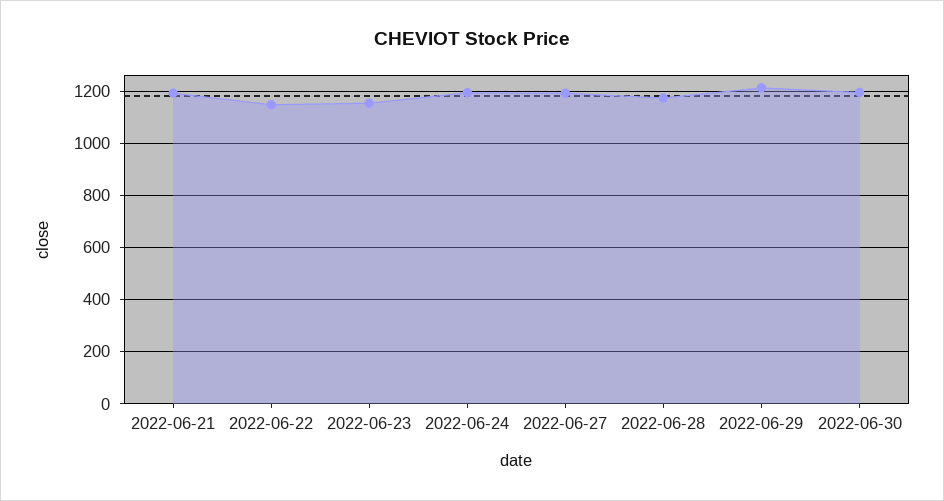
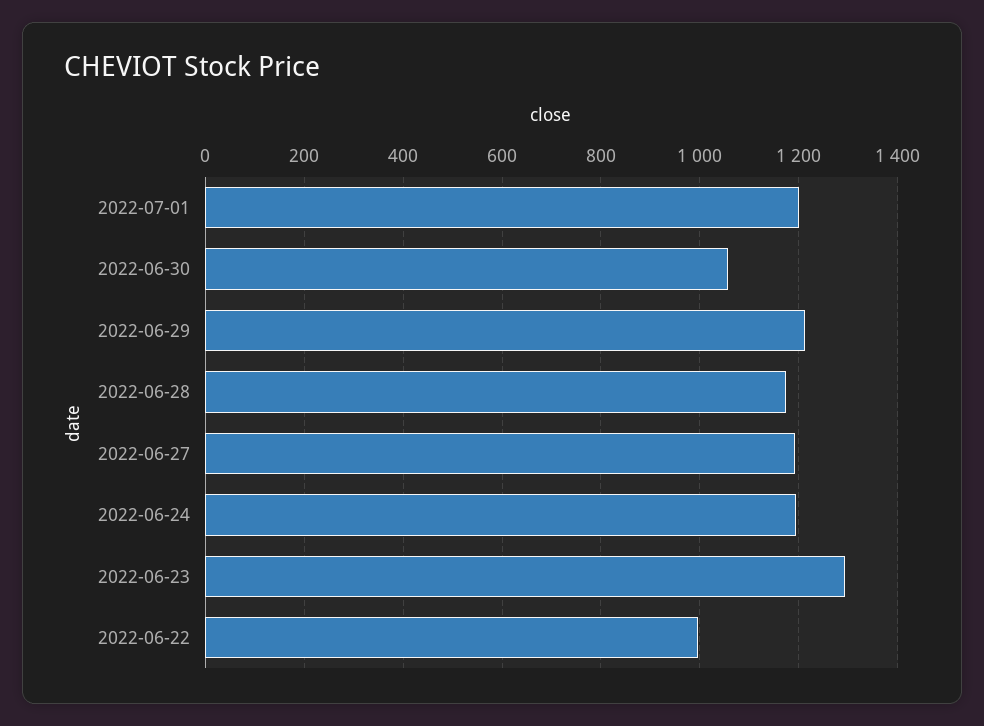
2022-06-21: 1200 -> none
2022-06-22: 1150 -> 1000
2022-06-23: 1150 -> 1300
2022-06-30: 1200 -> 1060
2022-07-01: none -> 1200

